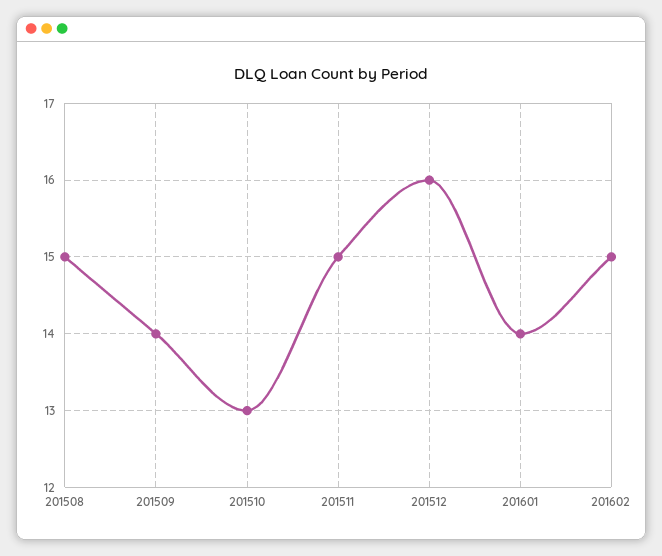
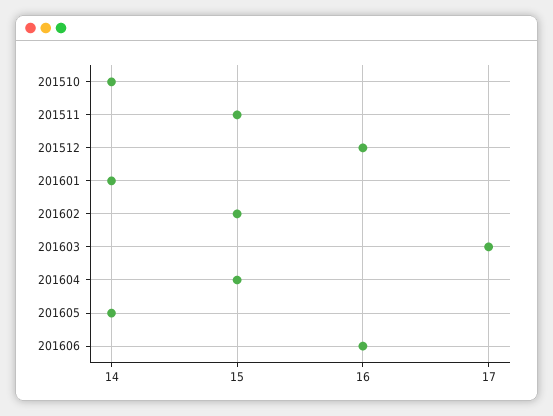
201508: 15 -> none
201509: 14 -> none
201510: 13 -> 14
201603: none -> 17
201604: none -> 15
201605: none -> 14
201606: none -> 16

